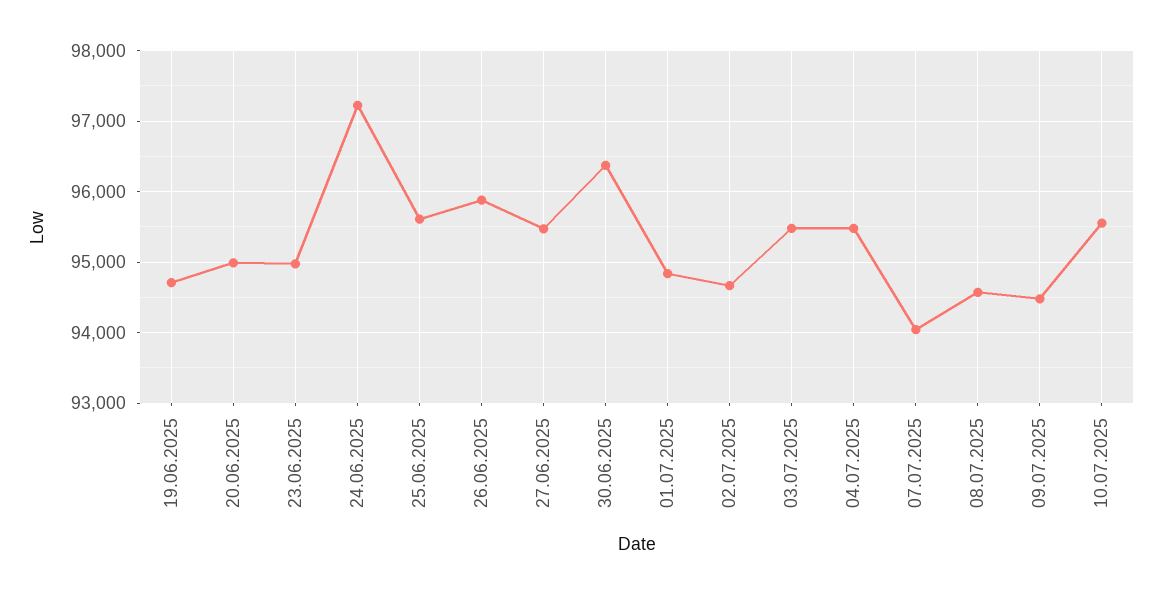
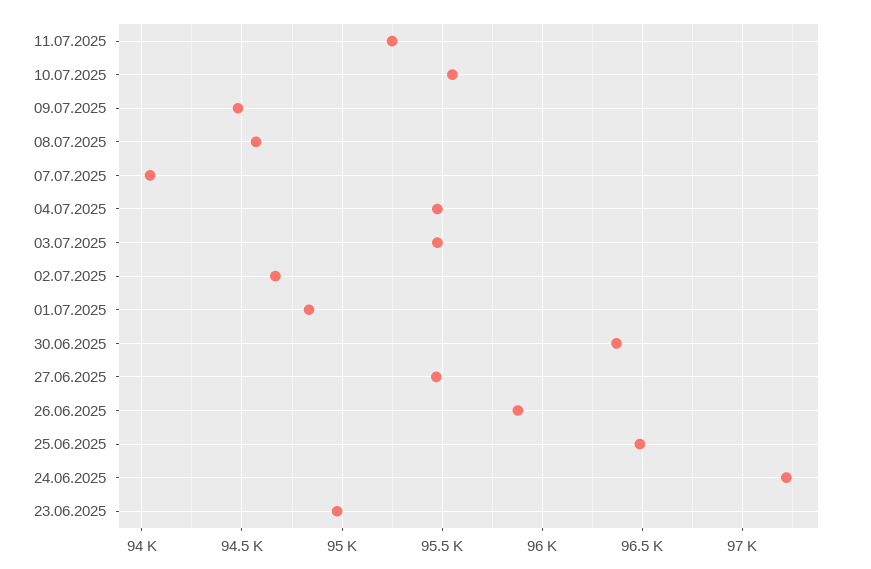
19.06.2025: 94700 -> none
20.06.2025: 95000 -> none
25.06.2025: 95600 -> 96500
11.07.2025: none -> 95250

